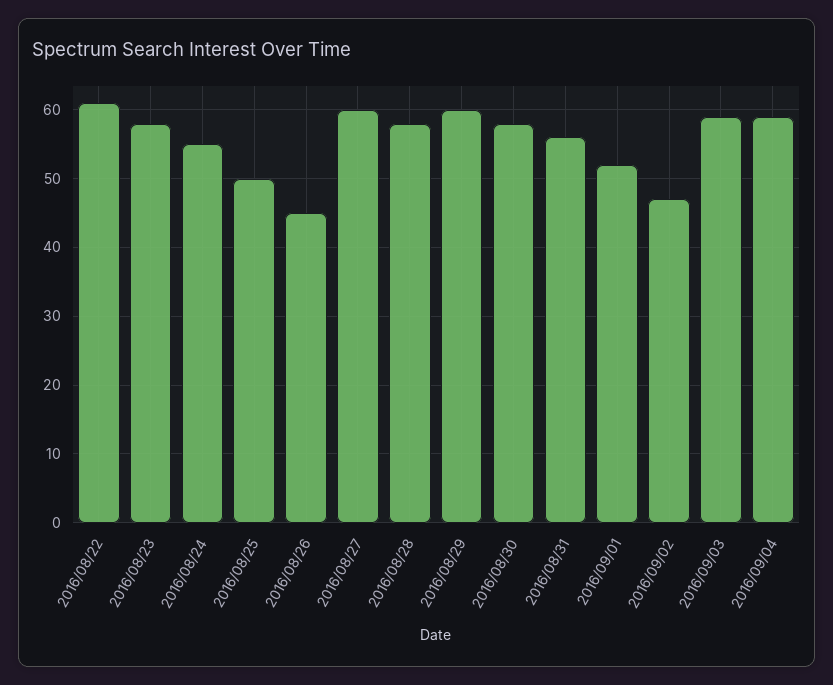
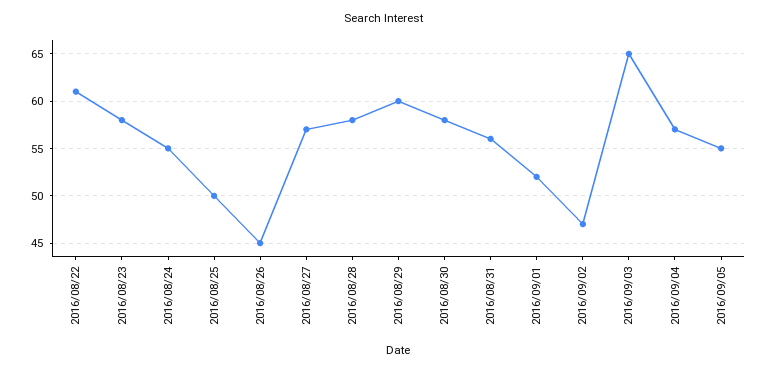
2016/08/27: 60 -> 57
2016/09/03: 59 -> 65
2016/09/04: 59 -> 57
2016/09/05: none -> 55

